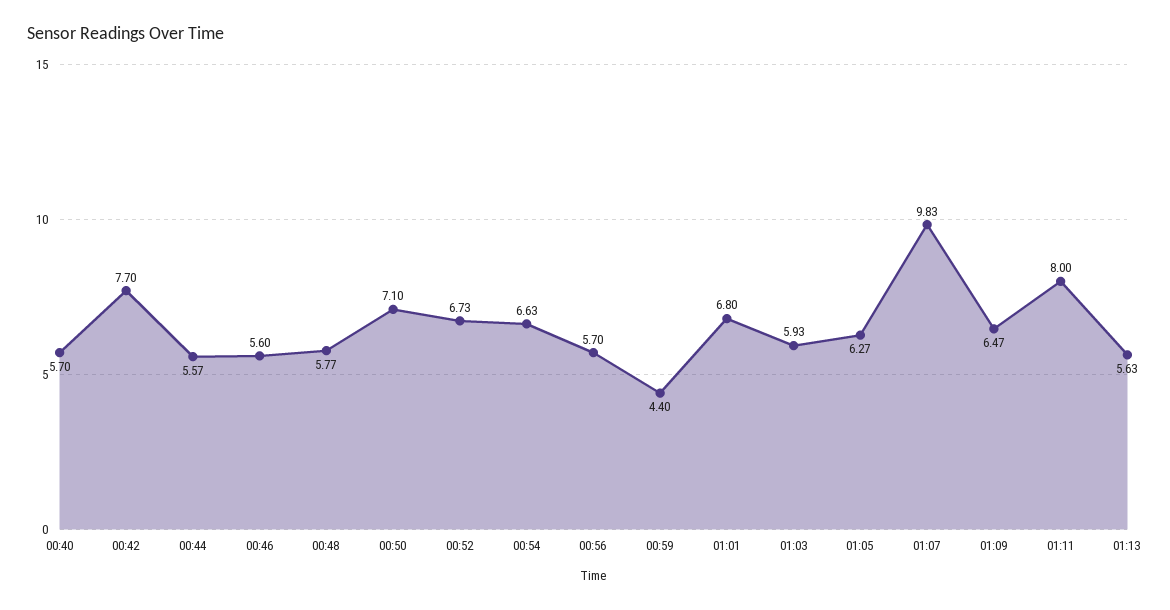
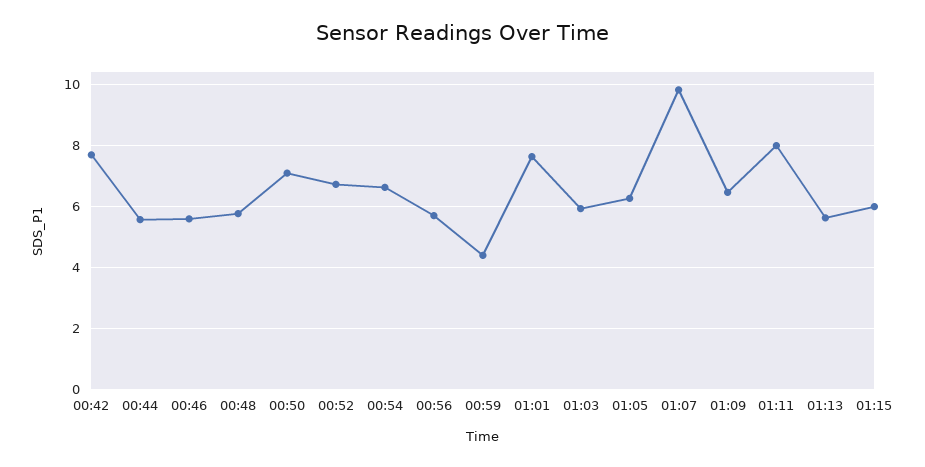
00:40: 5.7 -> none
01:01: 6.8 -> 7.6
01:15: none -> 6

